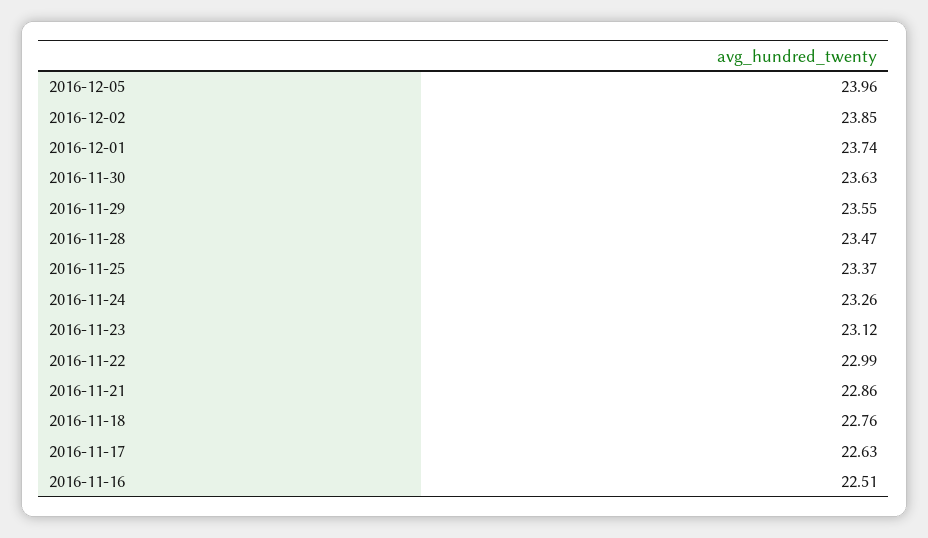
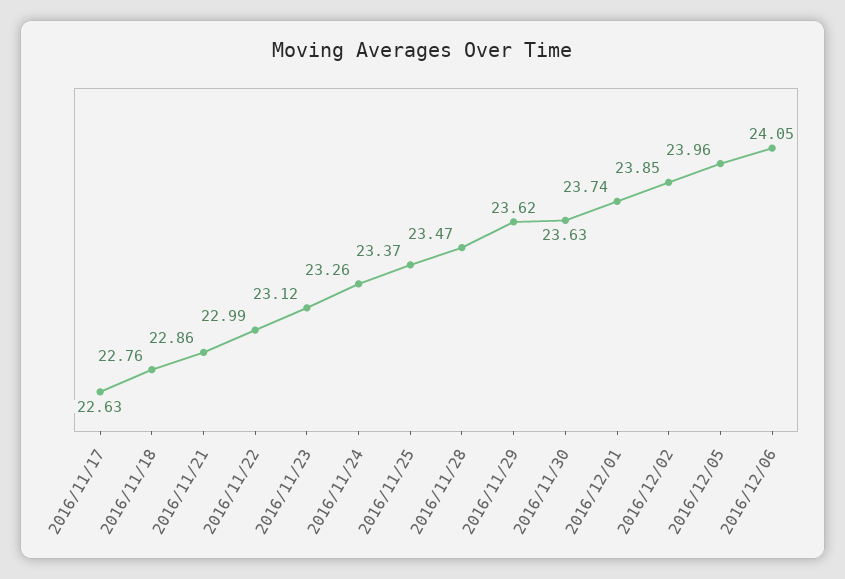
2016-11-29: 23.55 -> 23.62
2016-11-16: 22.51 -> none
2016/12/06: none -> 24.05

